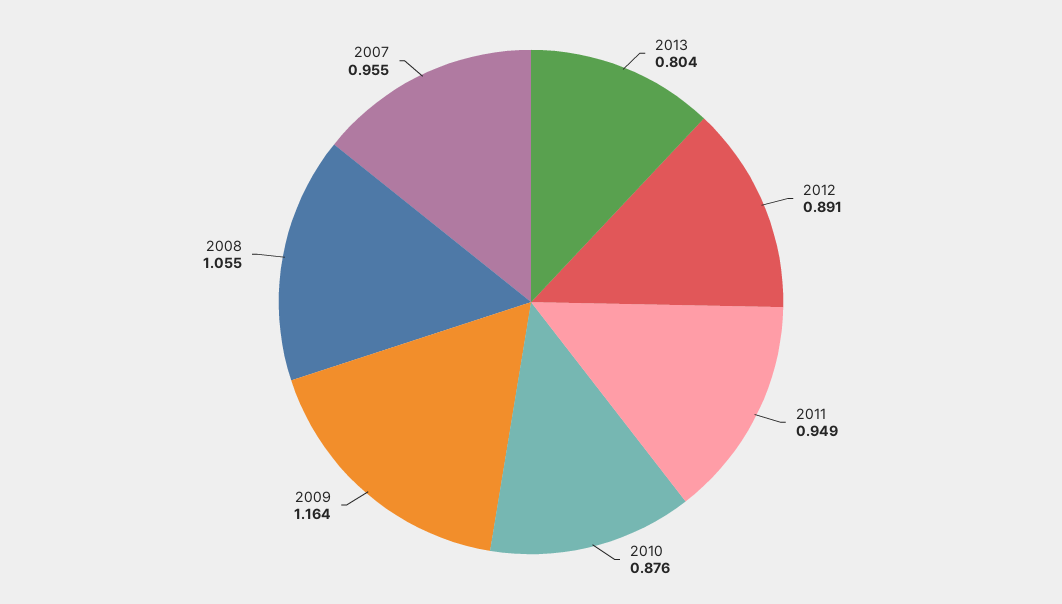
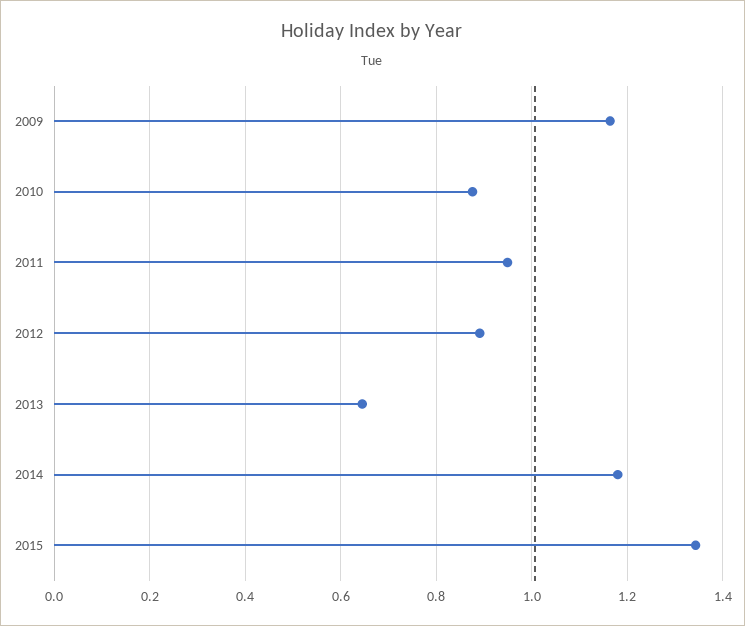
2013: 0.804 -> 0.64
2008: 1.055 -> none
2007: 0.955 -> none
2014: none -> 1.18
2015: none -> 1.34

